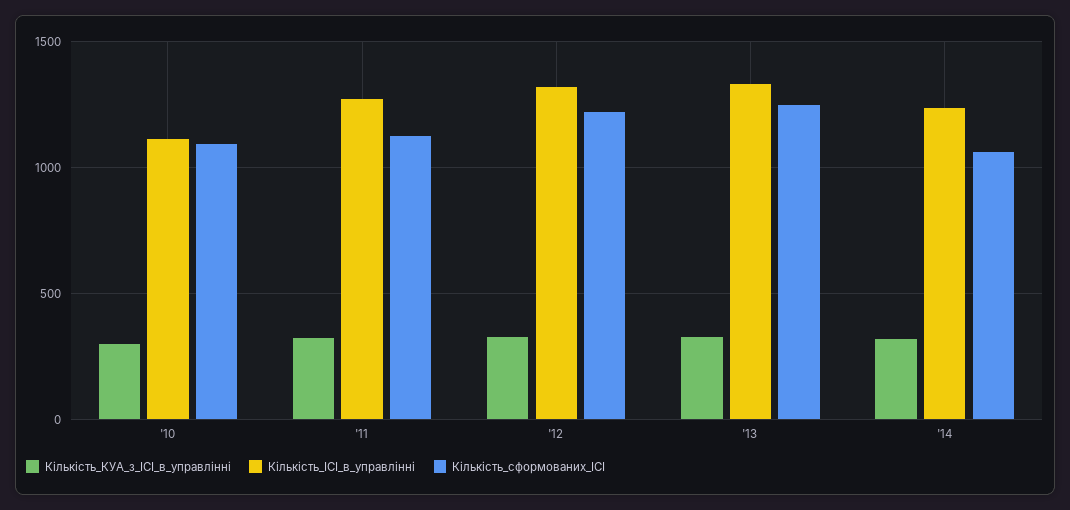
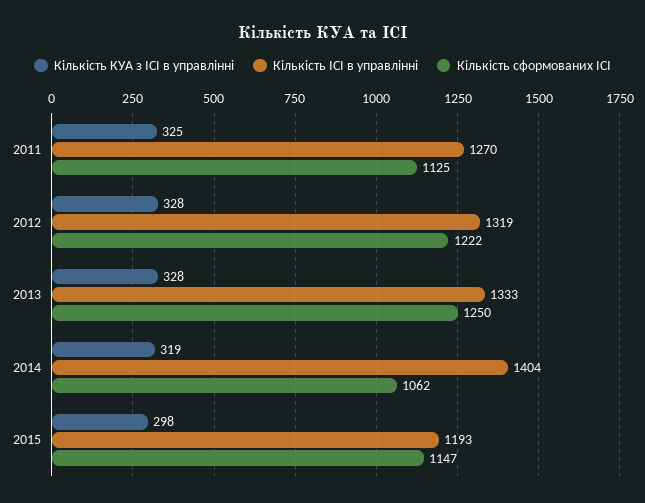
Кількість_КУА_з_ІСІ_в_управлінні, '10: 300 -> none
Кількість_ІСІ_в_управлінні, '10: 1100 -> none
Кількість_сформованих_ІСІ, '10: 1100 -> none
Кількість_ІСІ_в_управлінні, '14: 1250 -> 1404
Кількість_КУА_з_ІСІ_в_управлінні, 2015: none -> 298
Кількість_ІСІ_в_управлінні, 2015: none -> 1193
Кількість_сформованих_ІСІ, 2015: none -> 1147

